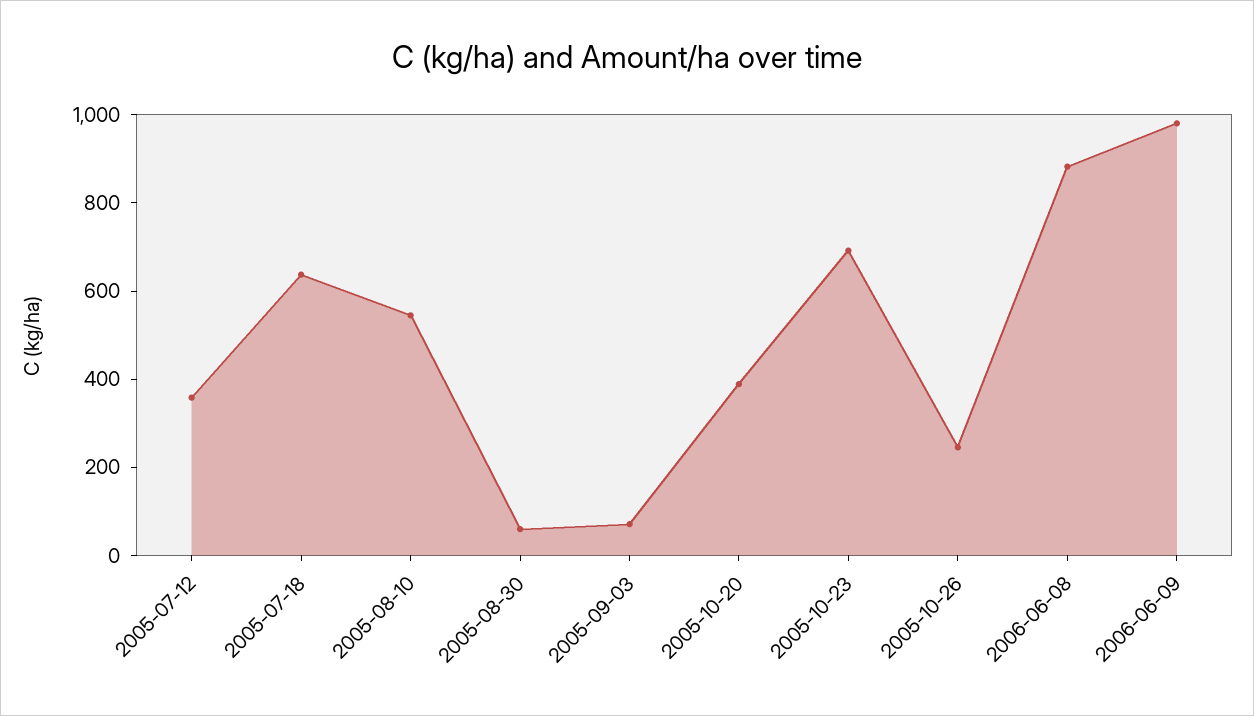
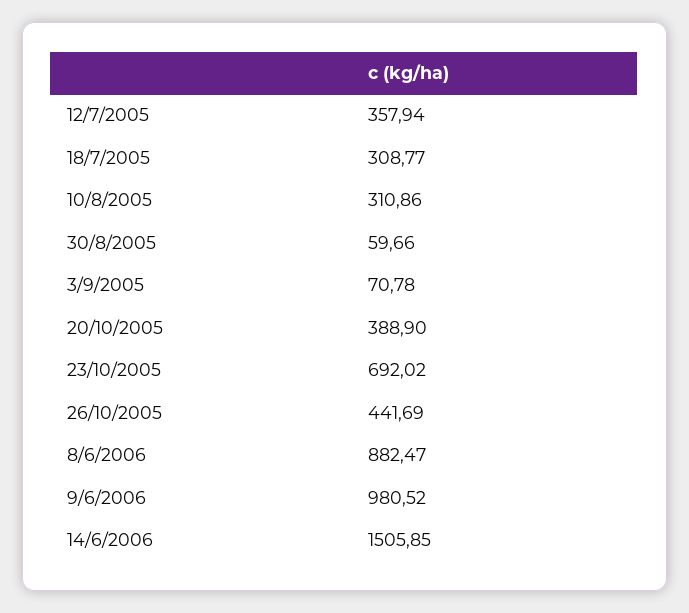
2005-07-18: 650 -> 308.77
2005-08-10: 550 -> 310.86
2005-10-26: 250 -> 441.69
14/6/2006: none -> 1505.85

